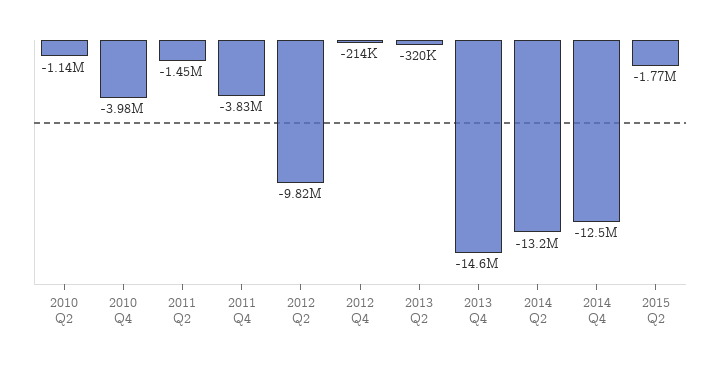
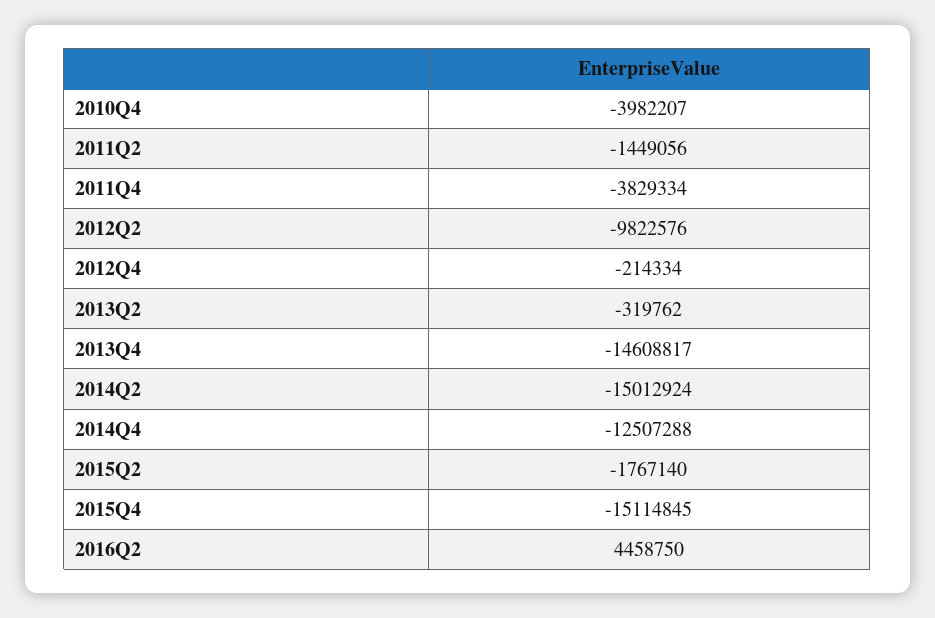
2010 Q2: -1140000 -> none
2014 Q2: -13200000 -> -15012924
2015Q4: none -> -15114845
2016Q2: none -> 4458750

